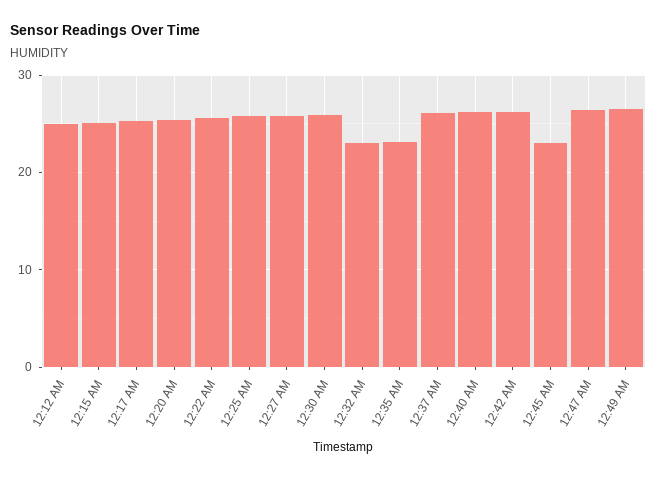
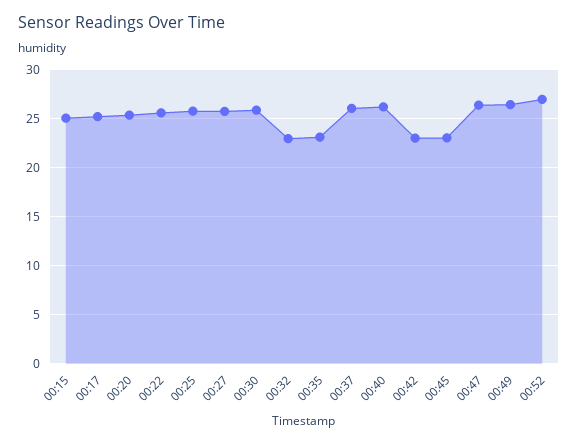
12:12 AM: 25 -> none
12:42 AM: 26 -> 23
00:52: none -> 27

